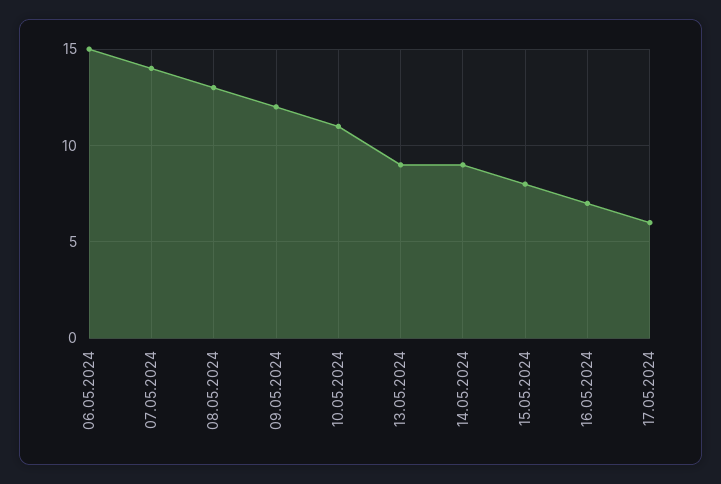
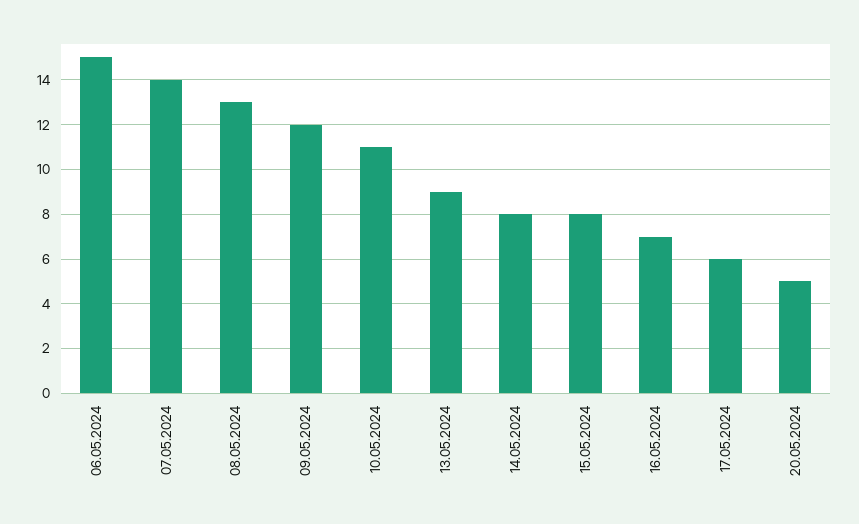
14.05.2024: 9 -> 8
20.05.2024: none -> 5

